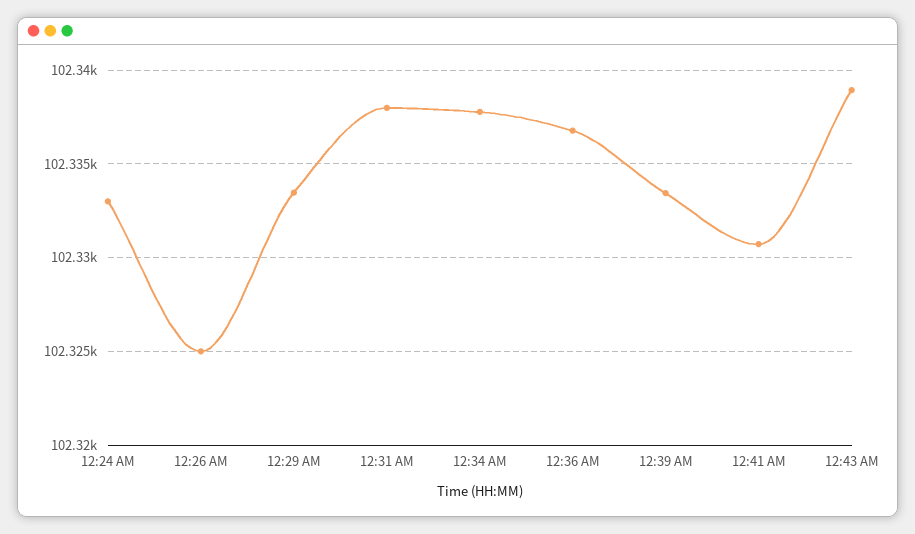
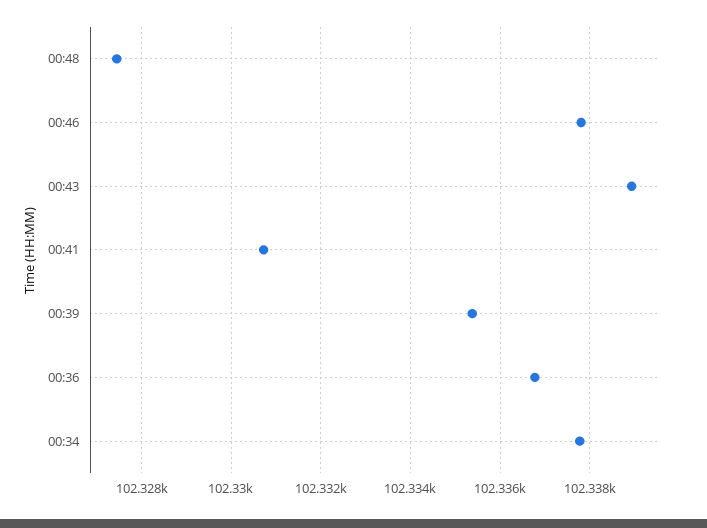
12:24 AM: 102333 -> none
12:26 AM: 102325 -> none
12:29 AM: 102333.5 -> none
12:31 AM: 102338 -> none
12:39 AM: 102333.5 -> 102335.4
00:48: none -> 102327.4
00:46: none -> 102337.8

